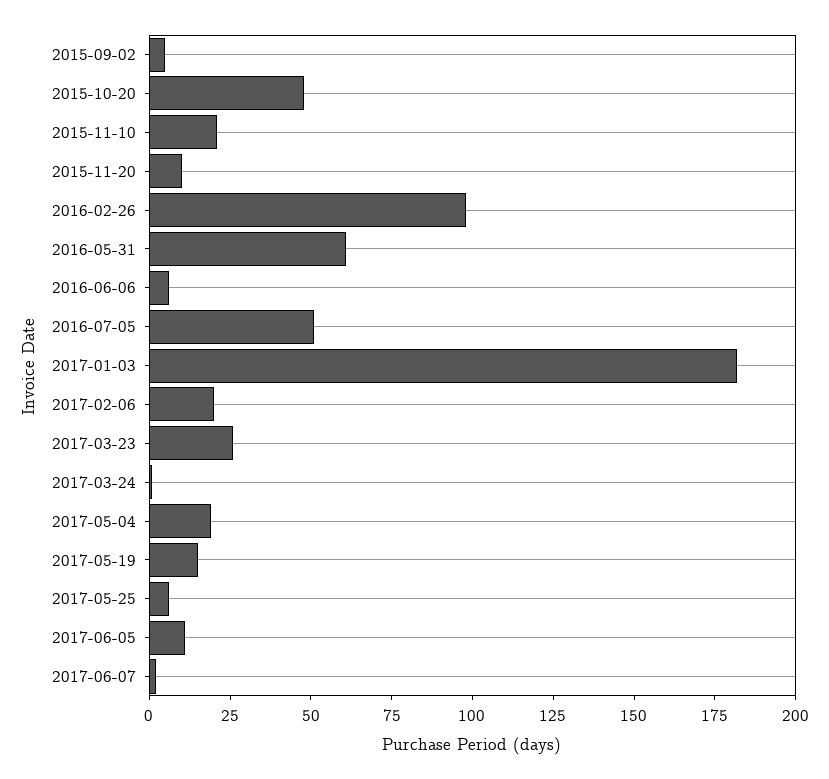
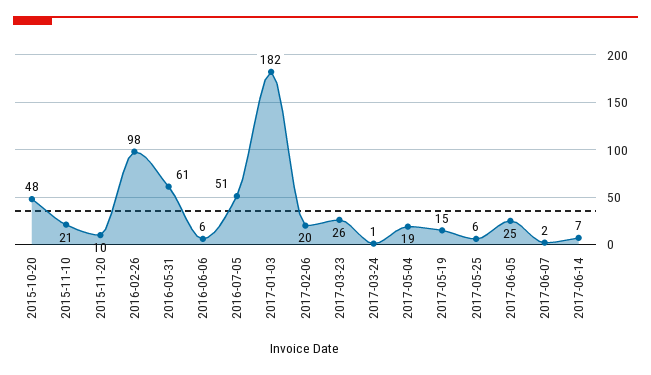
2015-09-02: 5 -> none
2017-06-05: 10 -> 25
2017-06-14: none -> 7

